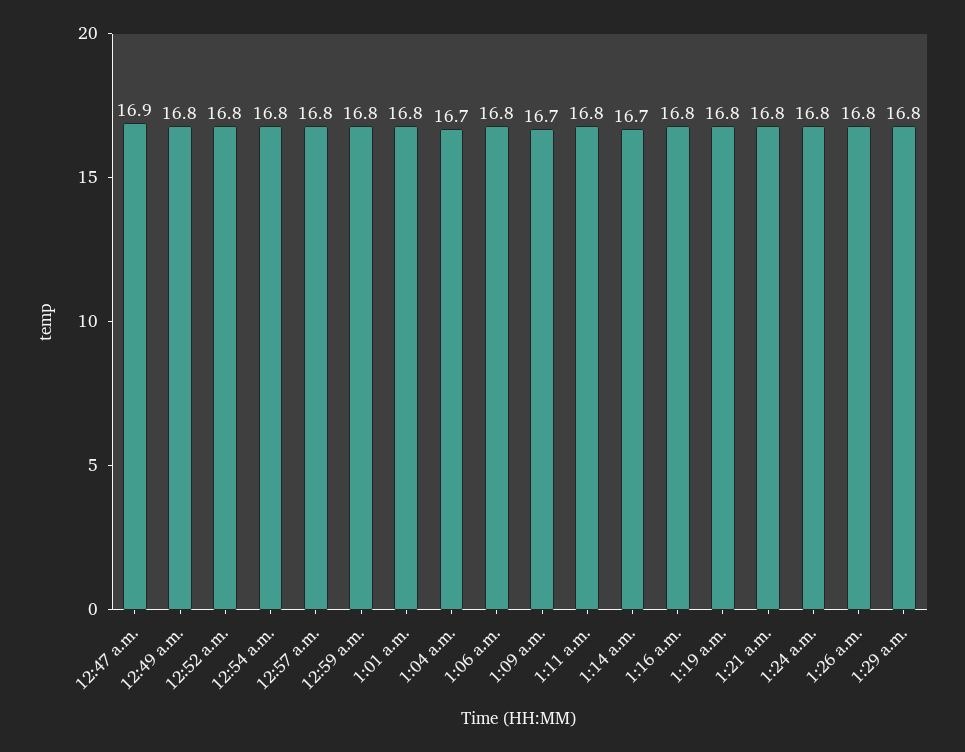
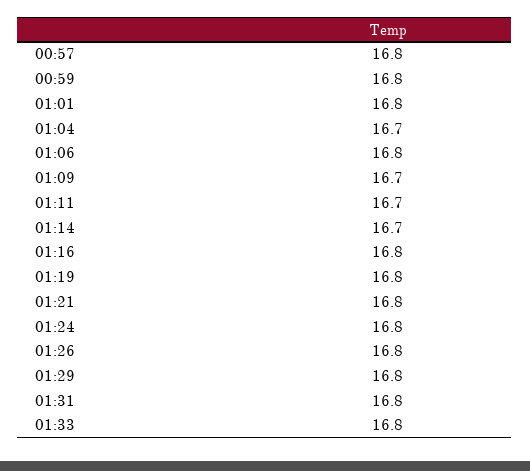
12:47 a.m.: 16.9 -> none
12:49 a.m.: 16.8 -> none
12:52 a.m.: 16.8 -> none
12:54 a.m.: 16.8 -> none
1:11 a.m.: 16.8 -> 16.7
01:31: none -> 16.8
01:33: none -> 16.8

